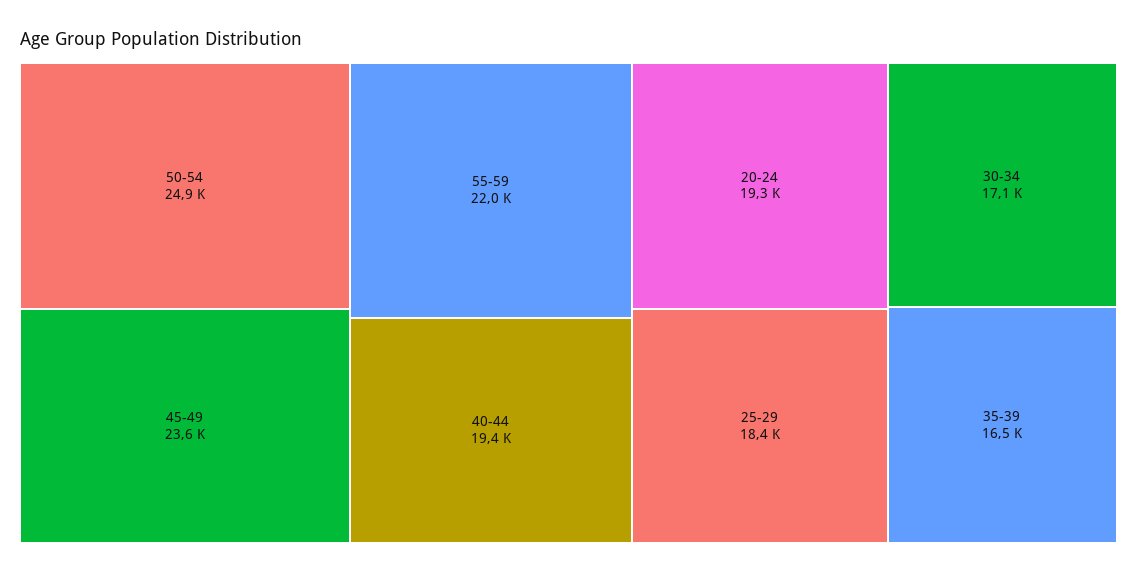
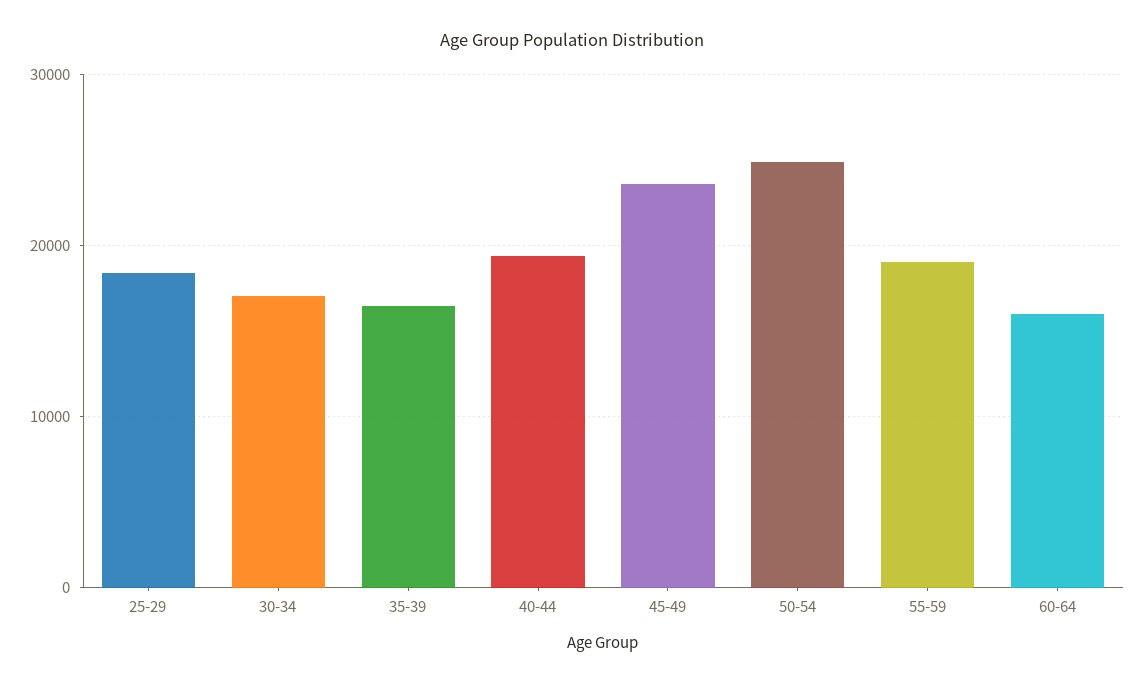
55-59: 22000 -> 19000
20-24: 19300 -> none
60-64: none -> 16000

